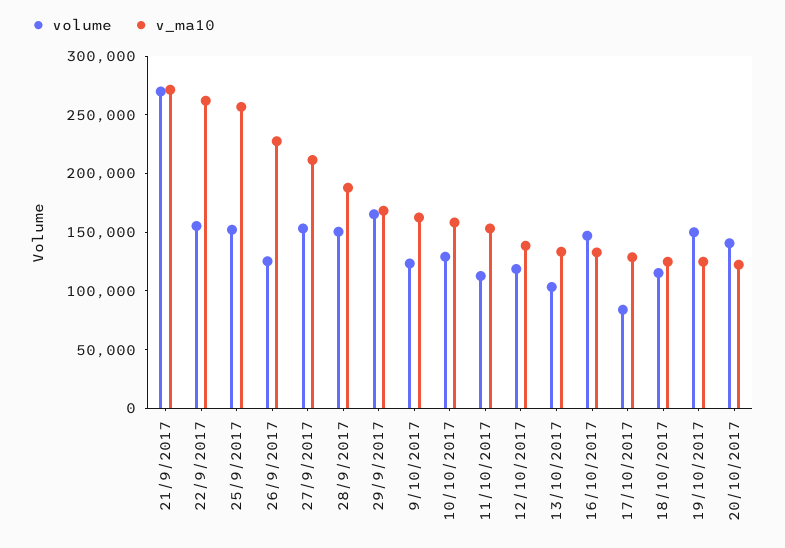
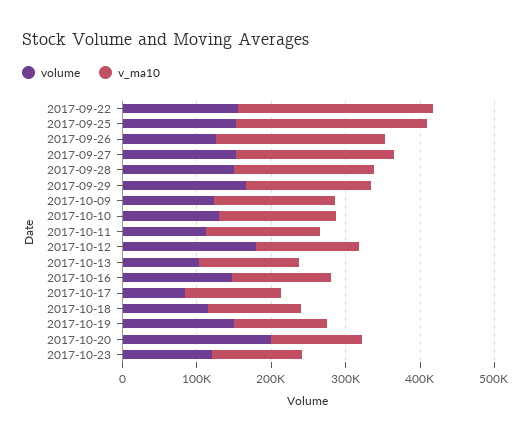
volume, 21/9/2017: 270000 -> none
v_ma10, 21/9/2017: 270000 -> none
volume, 12/10/2017: 120000 -> 180000
volume, 20/10/2017: 140000 -> 200000
volume, 2017-10-23: none -> 120000
v_ma10, 2017-10-23: none -> 120000

